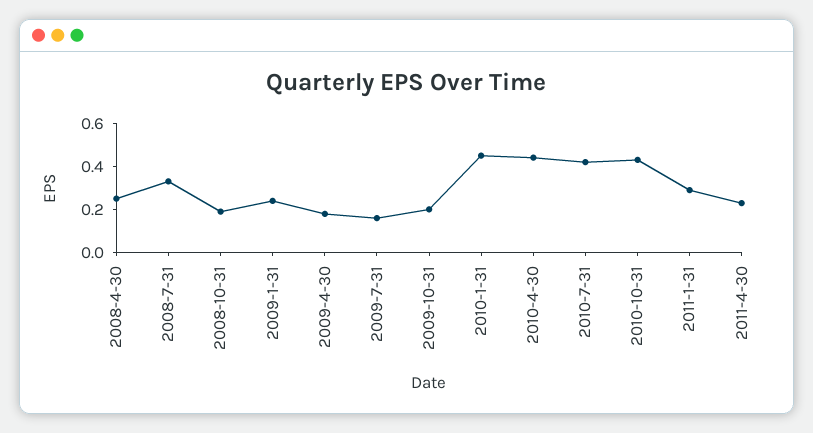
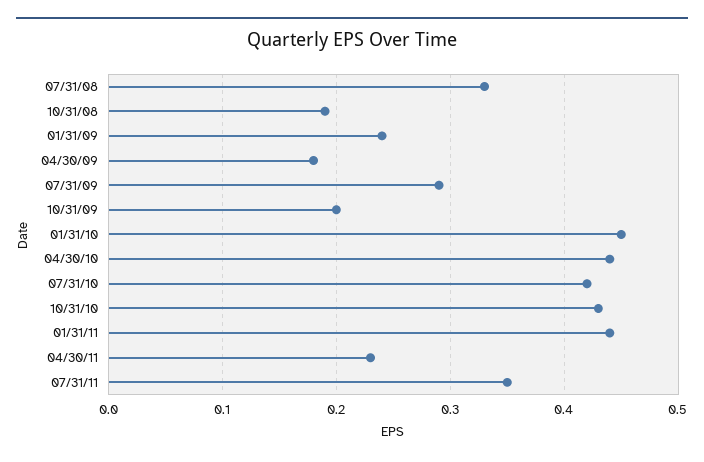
2008-4-30: 0.25 -> none
2009-7-31: 0.15 -> 0.29
2011-1-31: 0.3 -> 0.44
07/31/11: none -> 0.35

